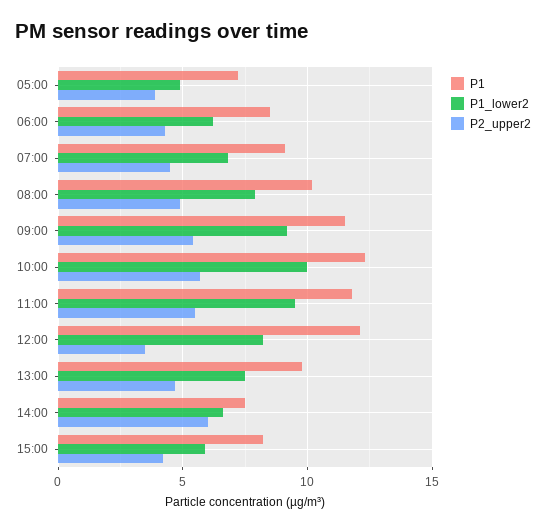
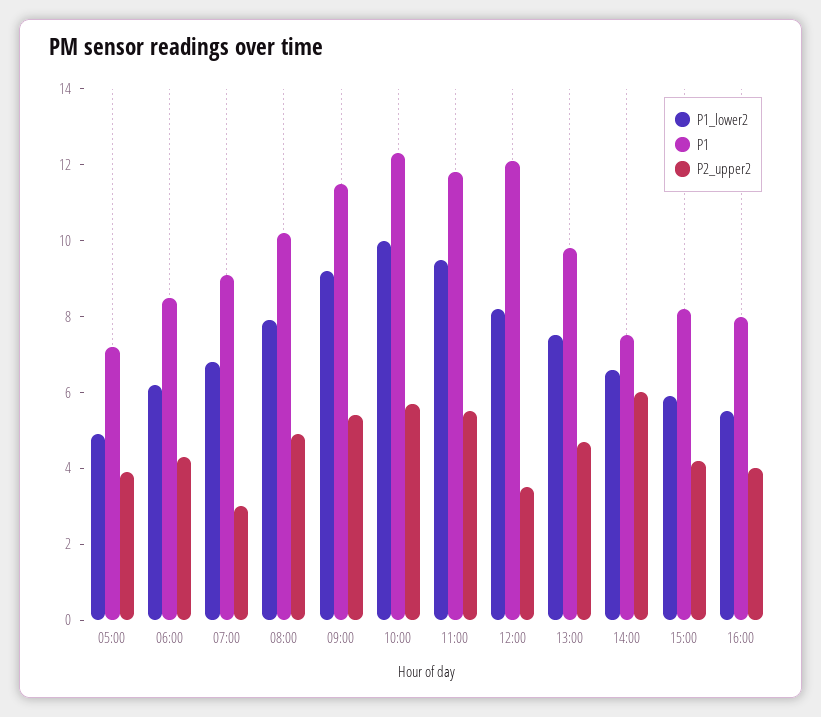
P2_upper2, 07:00: 4.5 -> 3
P1_lower2, 16:00: none -> 5.5
P1, 16:00: none -> 8
P2_upper2, 16:00: none -> 4

